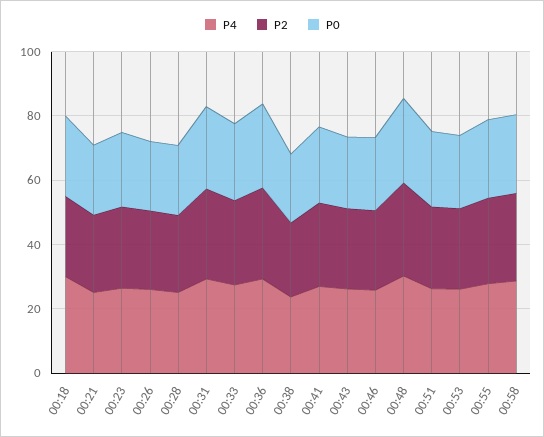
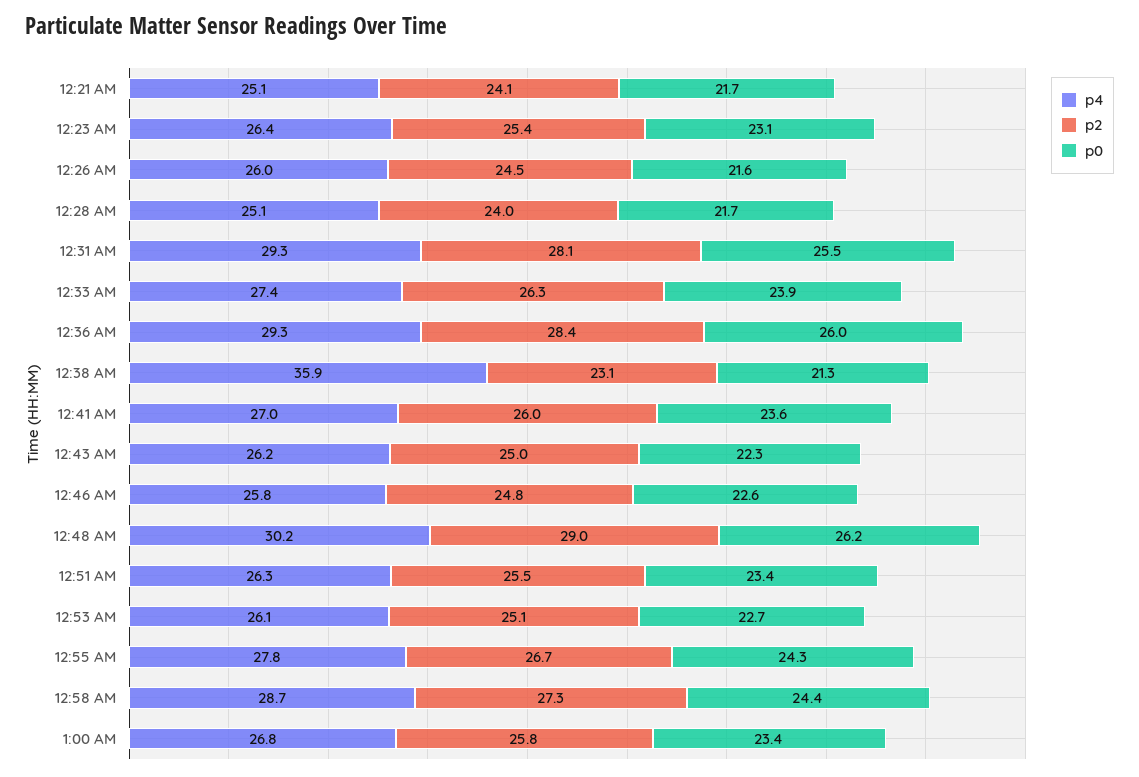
P4, 00:18: 30 -> none
P2, 00:18: 25 -> none
P0, 00:18: 25 -> none
P4, 00:38: 25 -> 35.9
P4, 1:00 AM: none -> 26.8
P2, 1:00 AM: none -> 25.8
P0, 1:00 AM: none -> 23.4

